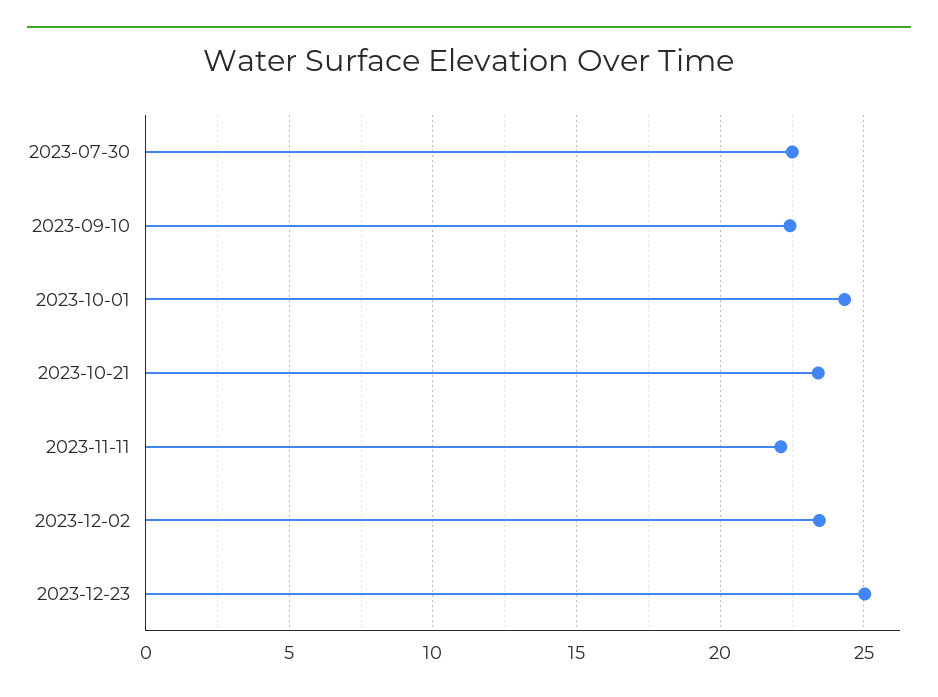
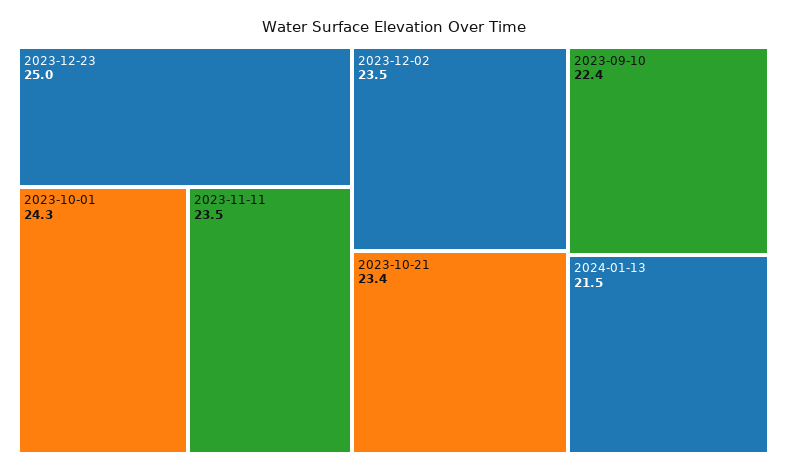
2023-07-30: 22.5 -> none
2023-11-11: 22 -> 23.5
2024-01-13: none -> 21.5

